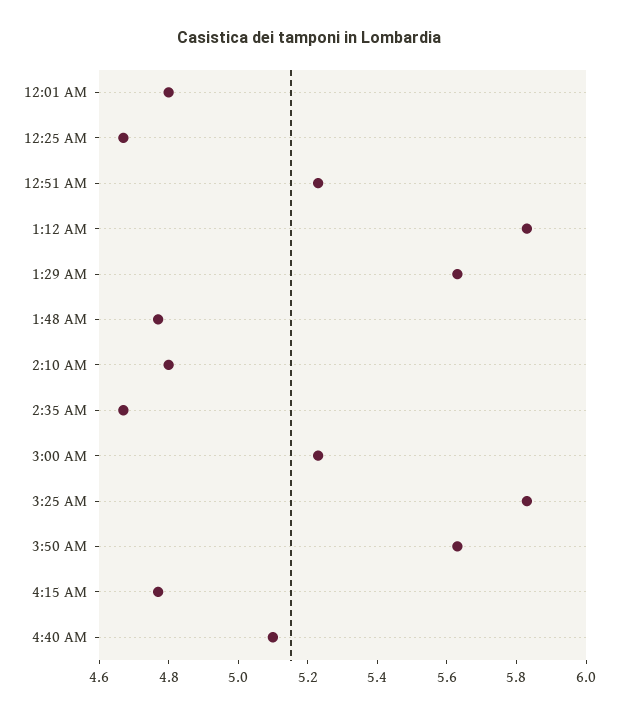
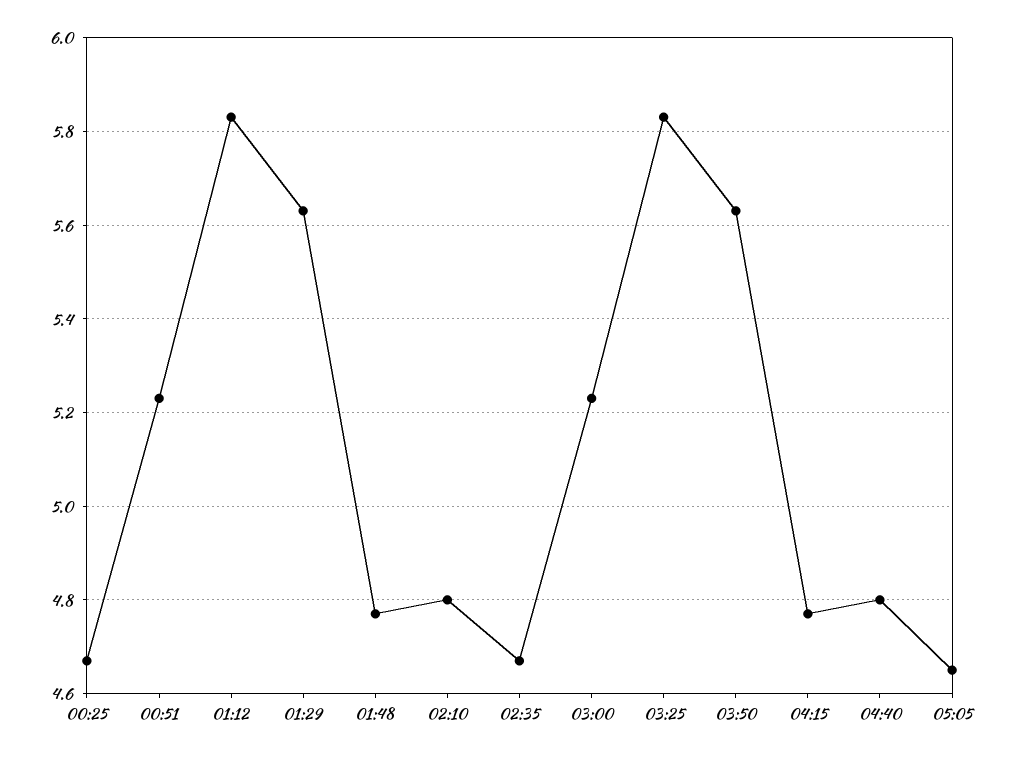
12:01 AM: 4.8 -> none
4:40 AM: 5.1 -> 4.8
05:05: none -> 4.65

